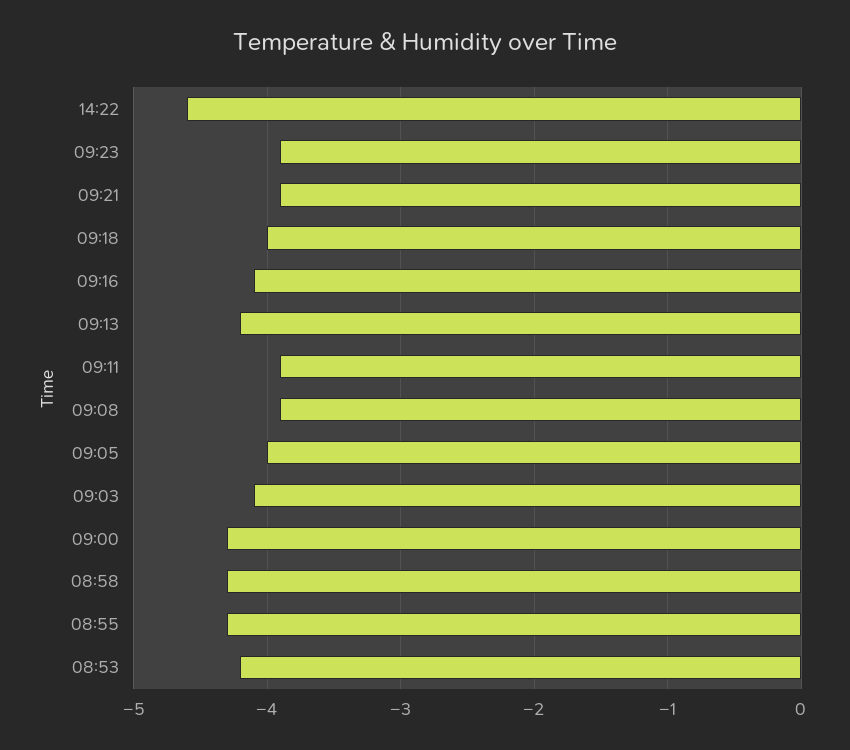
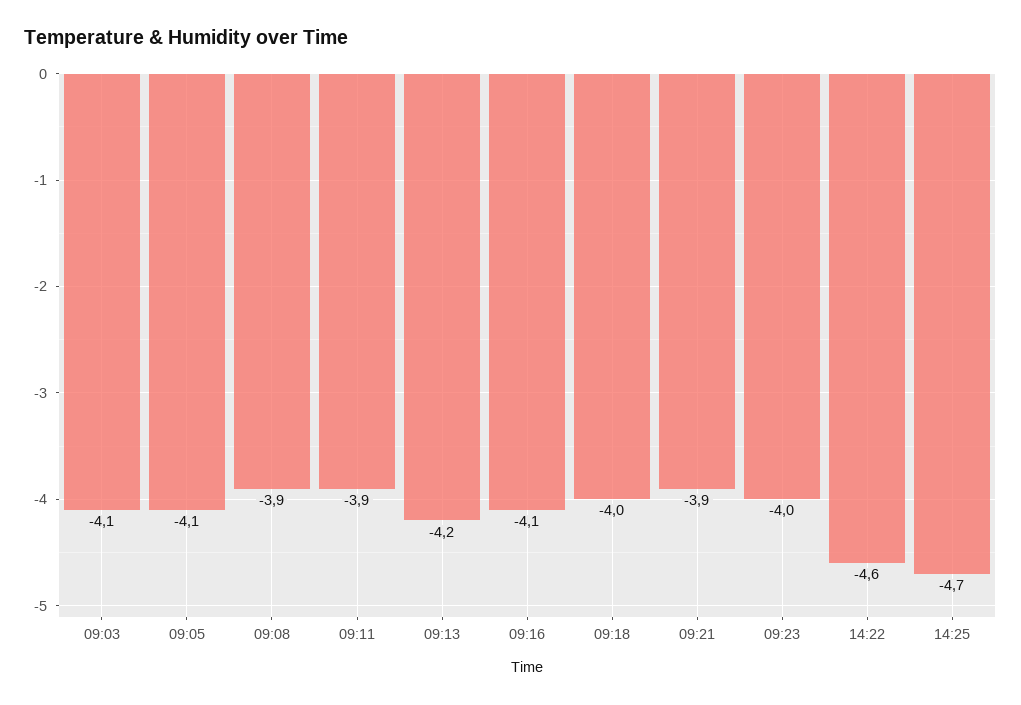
09:23: -3.9 -> -4
09:05: -4 -> -4.1
09:00: -4.3 -> none
08:58: -4.3 -> none
08:55: -4.3 -> none
08:53: -4.2 -> none
14:25: none -> -4.7

